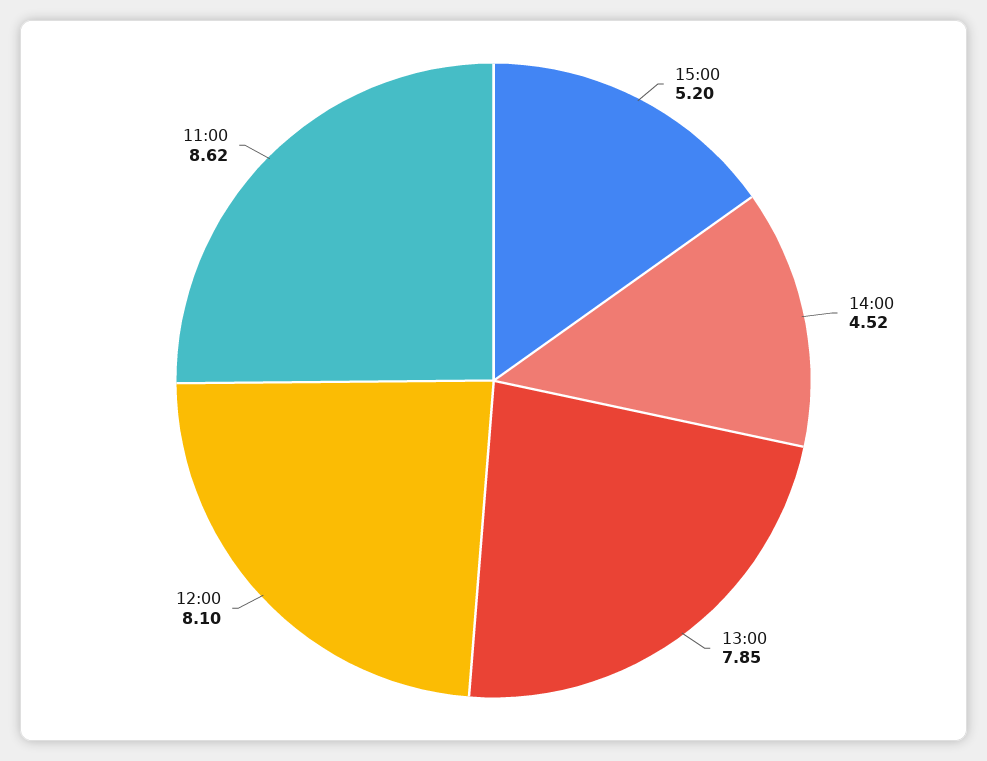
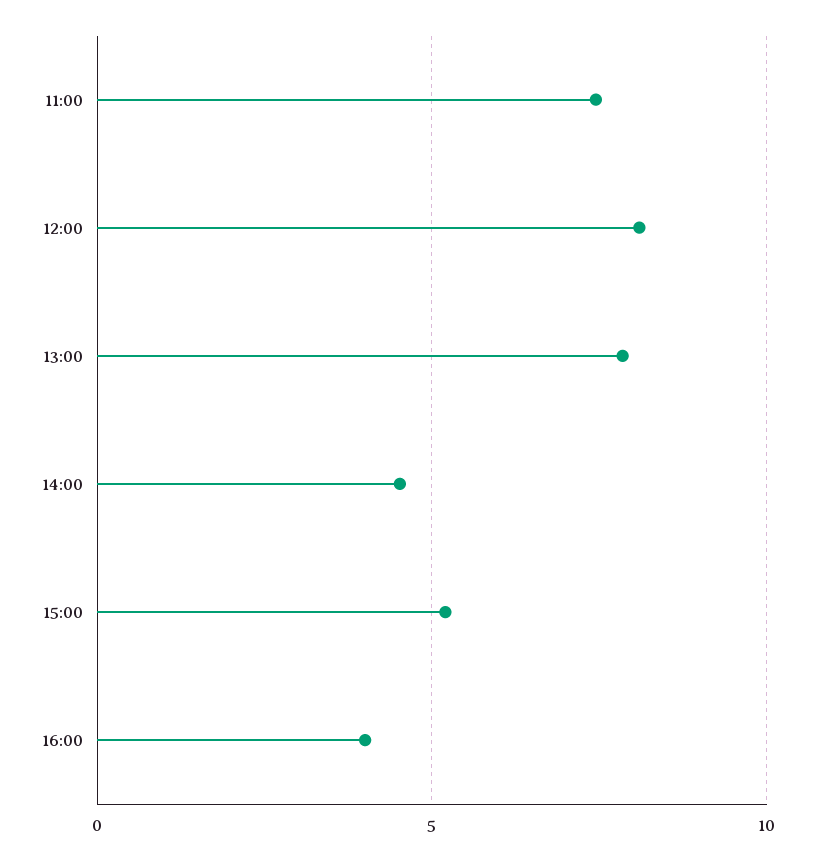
11:00: 8.62 -> 7.5
16:00: none -> 4

